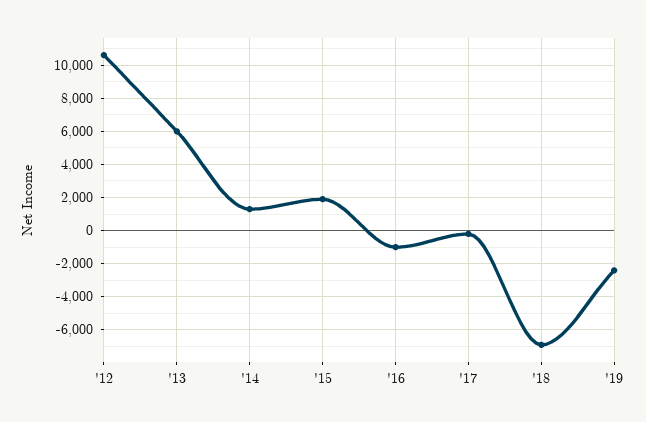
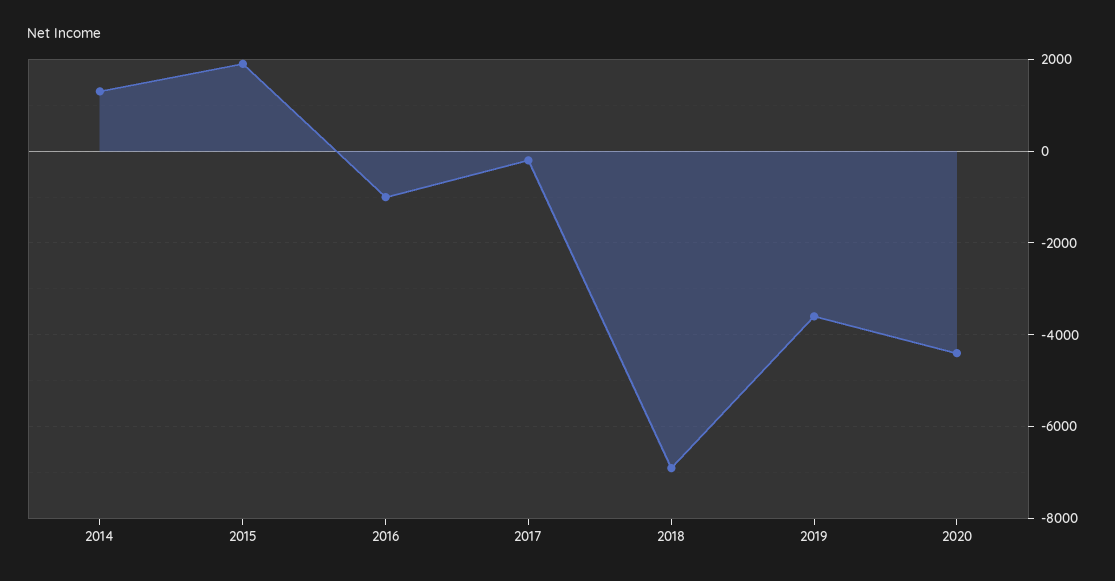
'12: 10500 -> none
'13: 6000 -> none
'19: -2500 -> -3600
2020: none -> -4400

